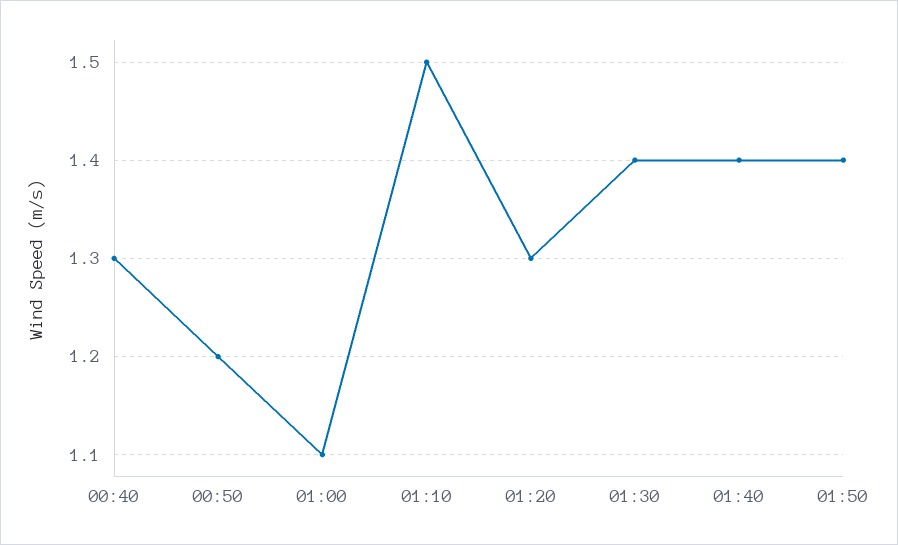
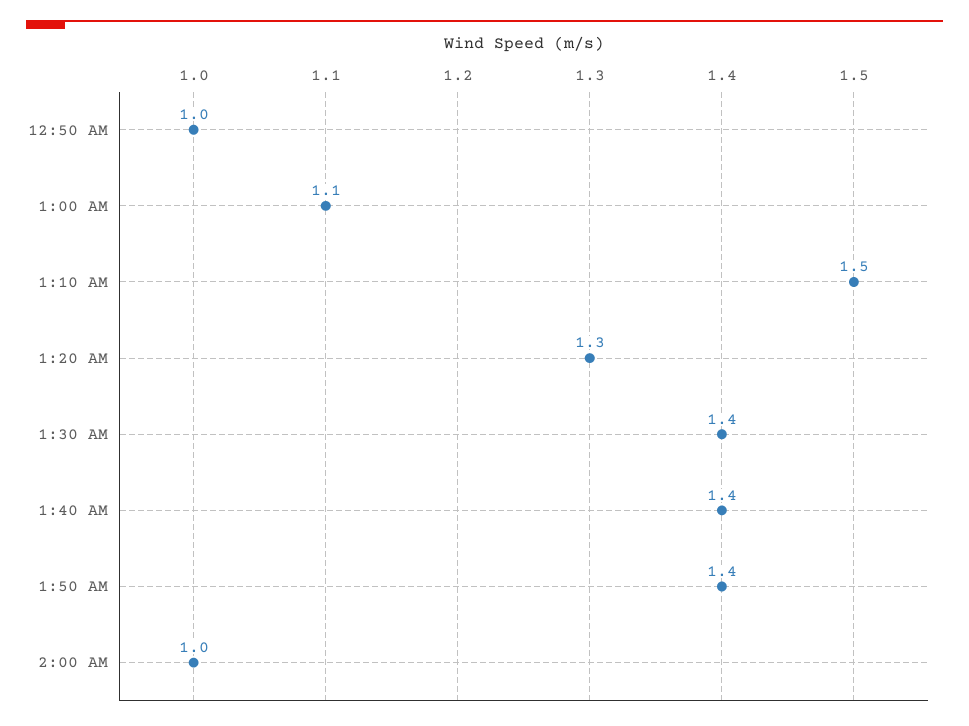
00:40: 1.3 -> none
00:50: 1.2 -> 1
2:00 AM: none -> 1

